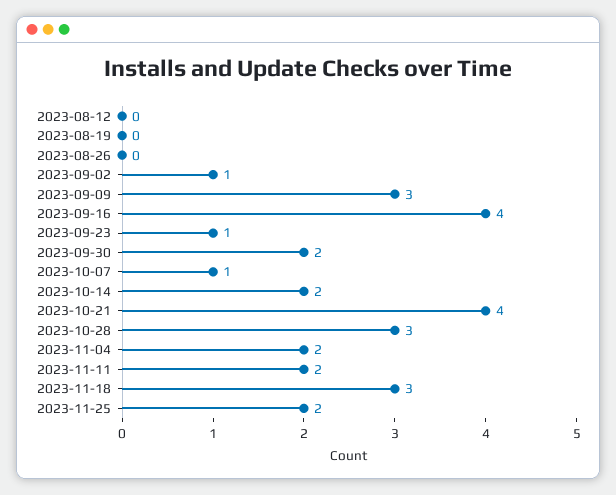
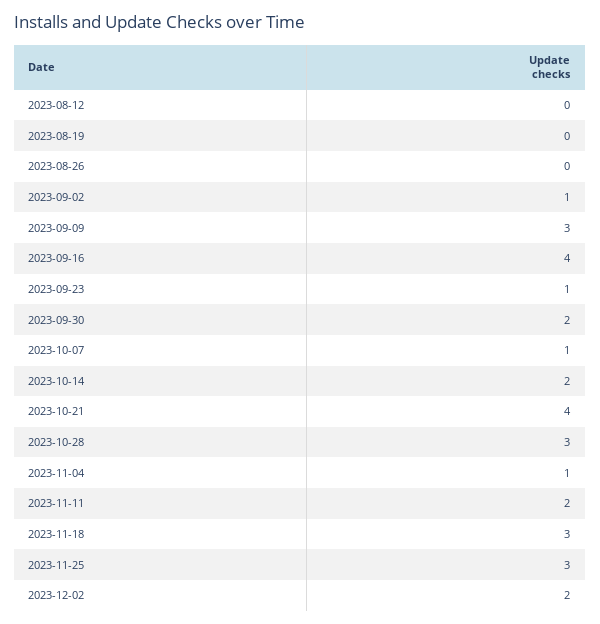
2023-11-04: 2 -> 1
2023-11-25: 2 -> 3
2023-12-02: none -> 2

